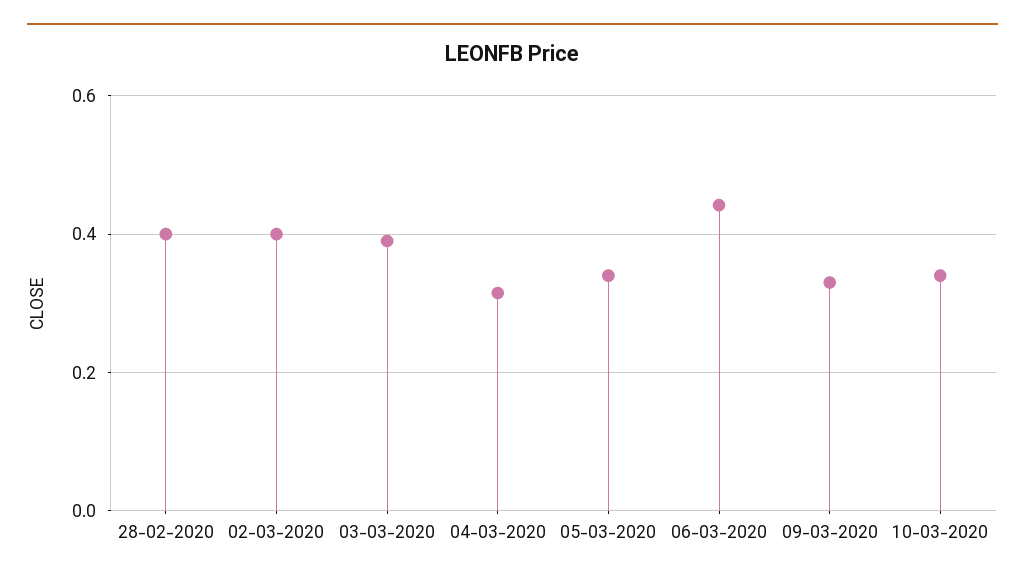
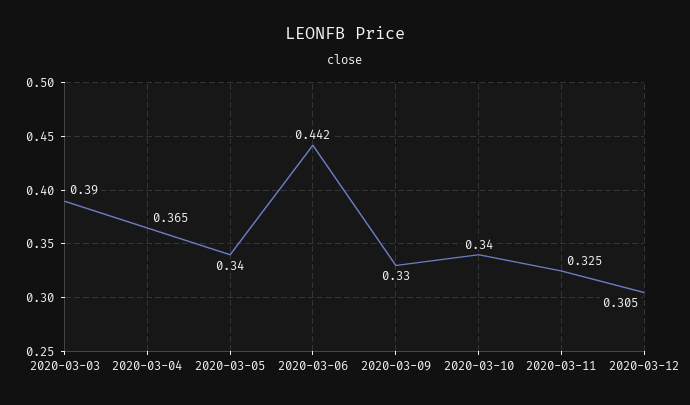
28-02-2020: 0.4 -> none
02-03-2020: 0.4 -> none
04-03-2020: 0.32 -> 0.365
2020-03-11: none -> 0.325
2020-03-12: none -> 0.305

